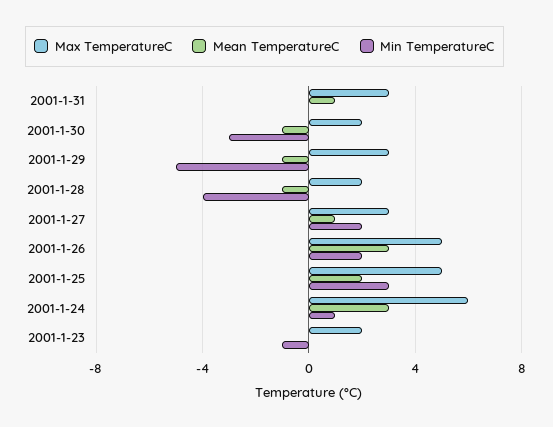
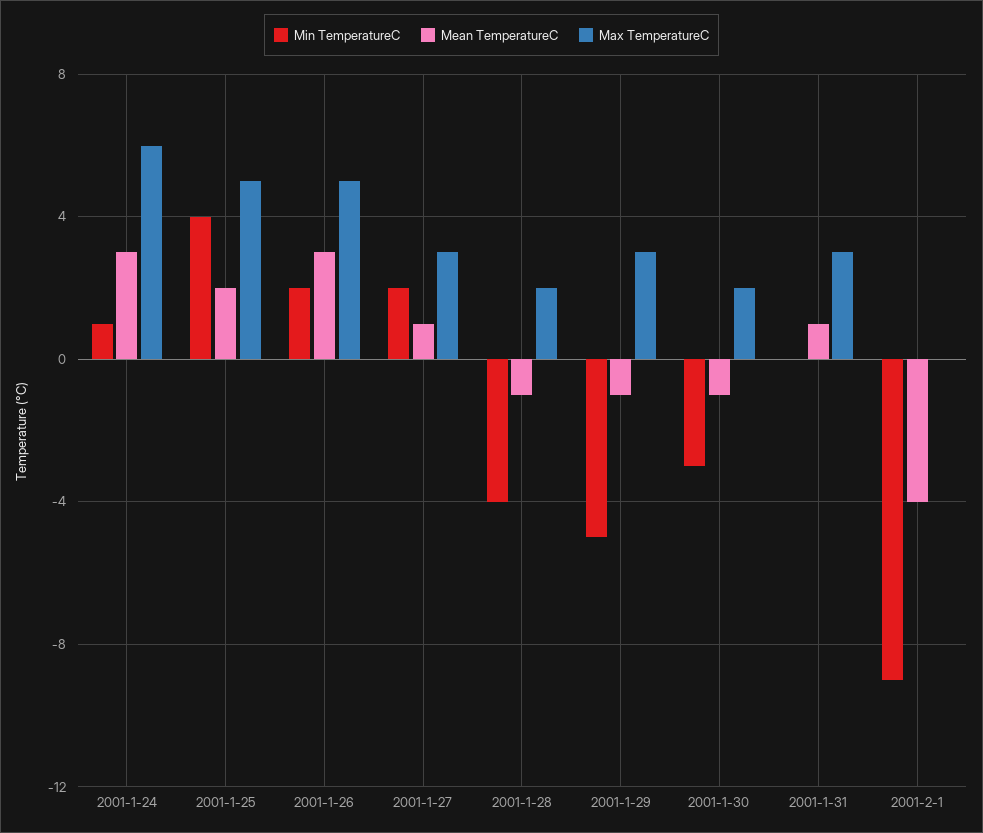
Min TemperatureC, 2001-1-25: 3 -> 4
Max TemperatureC, 2001-1-23: 2 -> none
Mean TemperatureC, 2001-1-23: 0 -> none
Min TemperatureC, 2001-1-23: -1 -> none
Min TemperatureC, 2001-2-1: none -> -9
Mean TemperatureC, 2001-2-1: none -> -4
Max TemperatureC, 2001-2-1: none -> 0

